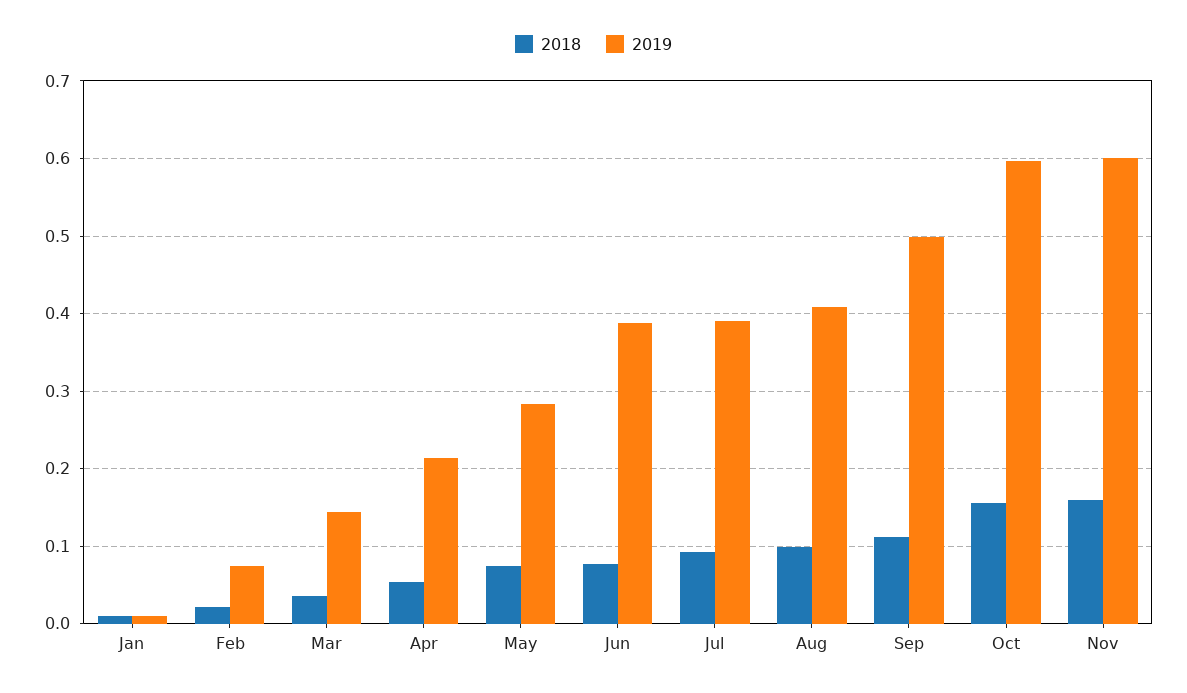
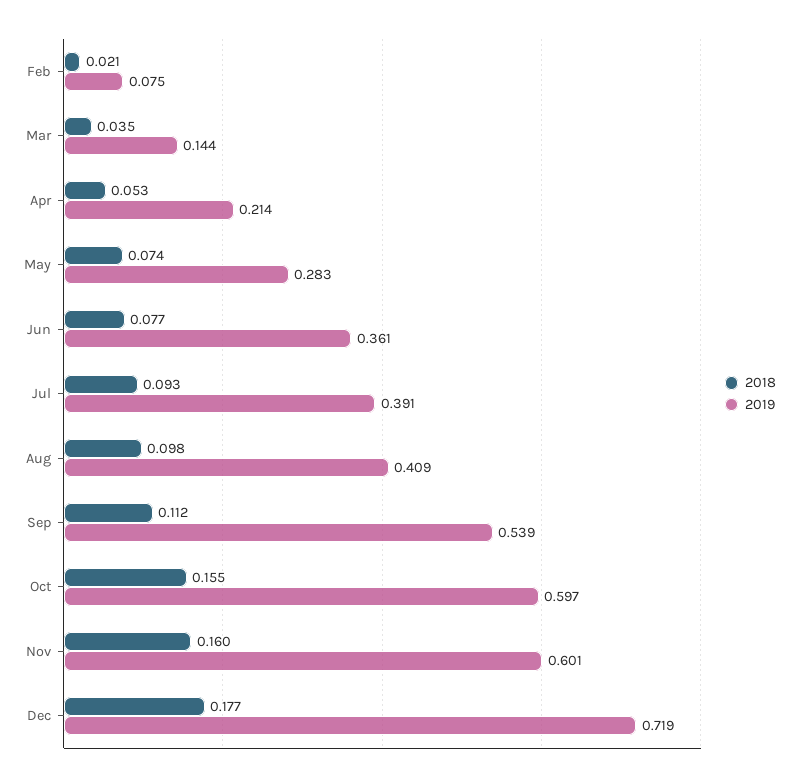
2018, Jan: 0.01 -> none
2019, Jan: 0.01 -> none
2019, Jun: 0.39 -> 0.361
2019, Sep: 0.5 -> 0.539
2018, Dec: none -> 0.177
2019, Dec: none -> 0.719

